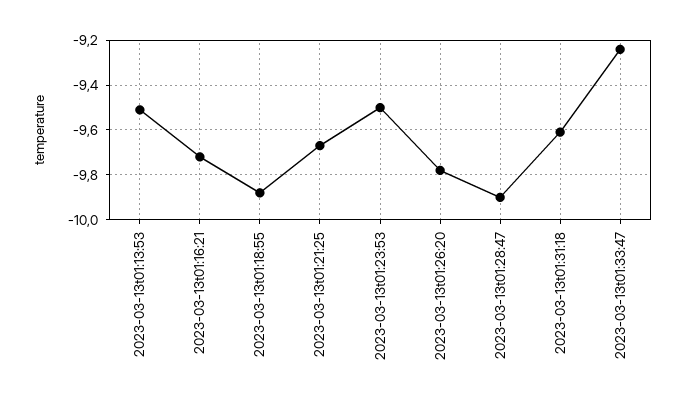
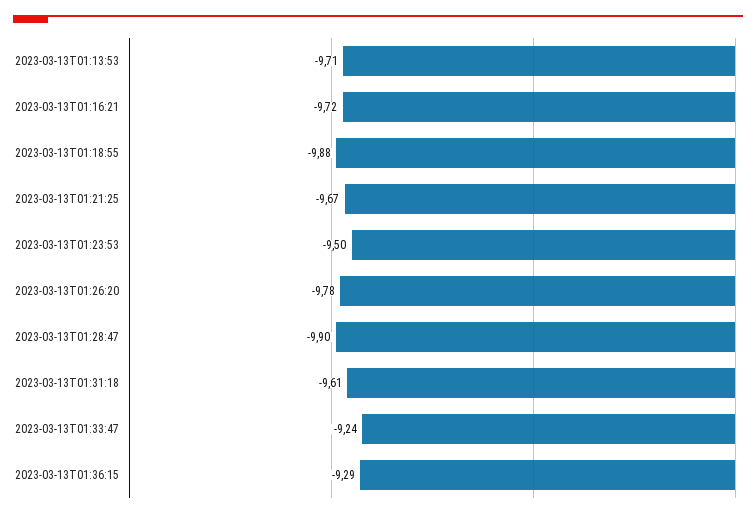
2023-03-13t01:13:53: -9.5 -> -9.71
2023-03-13T01:36:15: none -> -9.29

